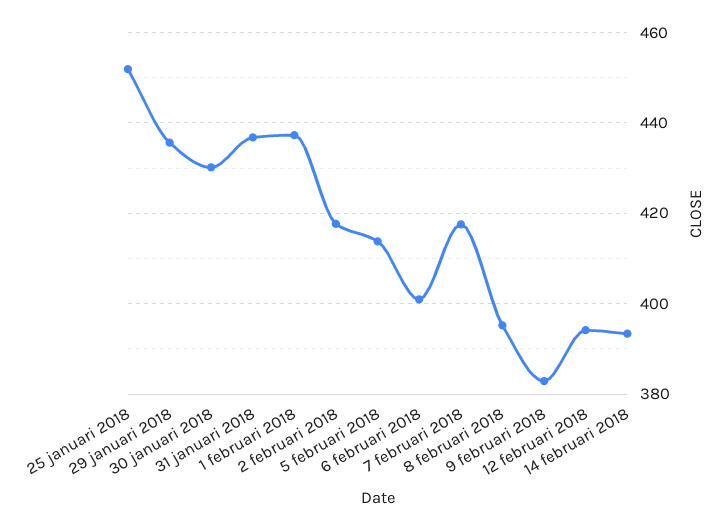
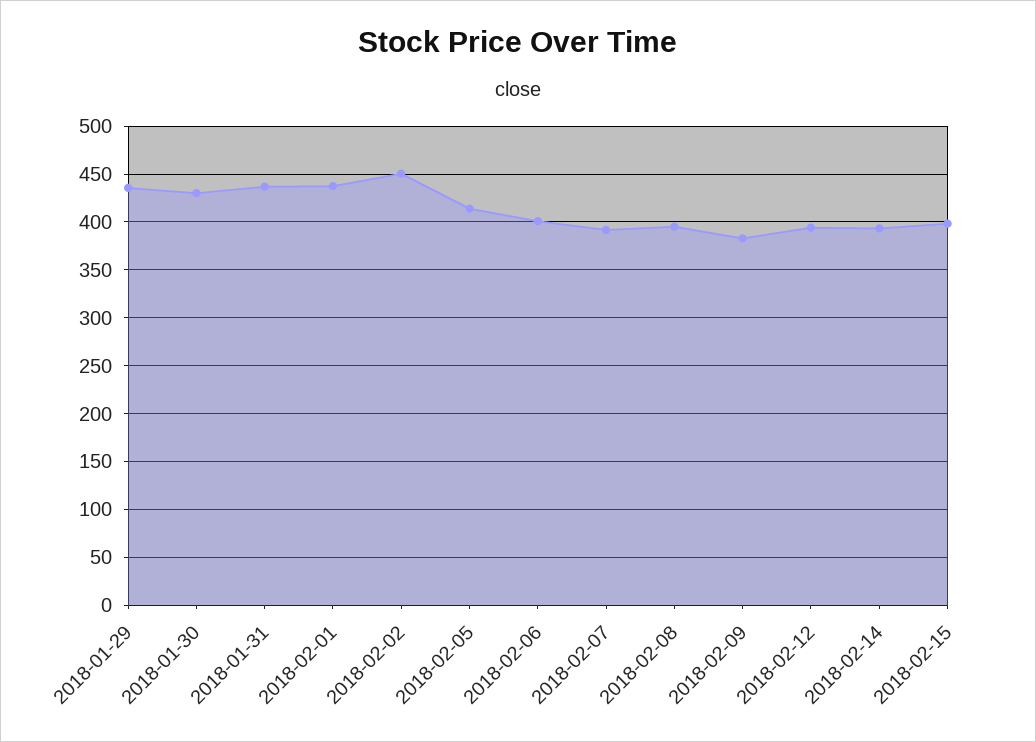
25 januari 2018: 452 -> none
2 februari 2018: 418 -> 450
7 februari 2018: 418 -> 390
2018-02-15: none -> 400

